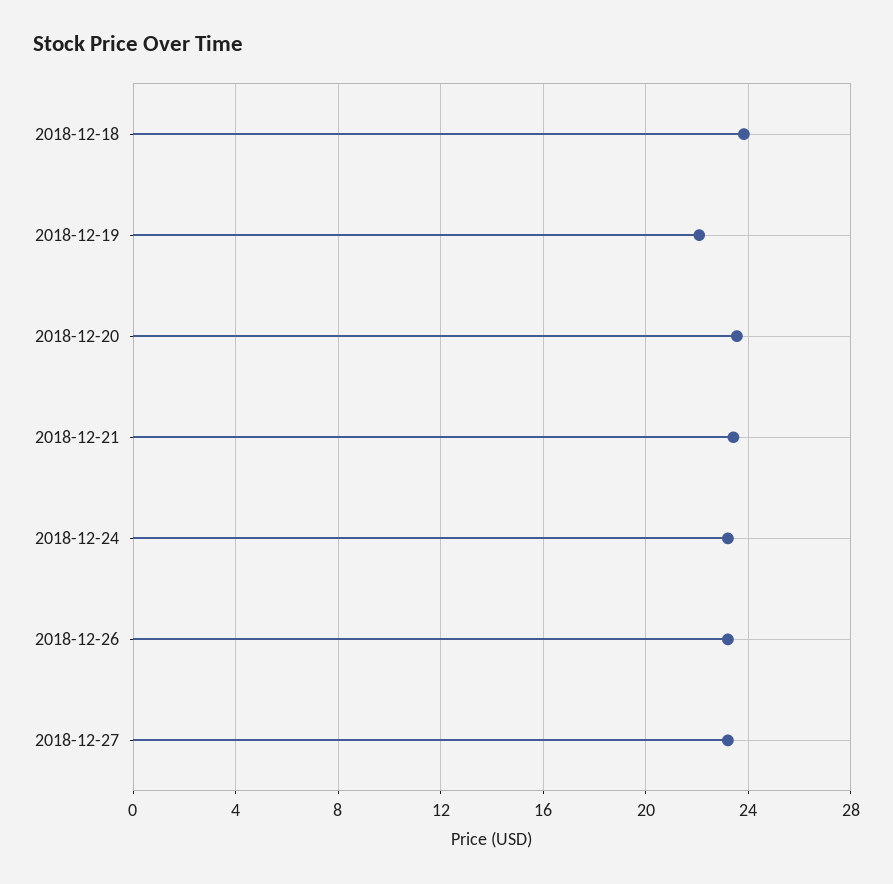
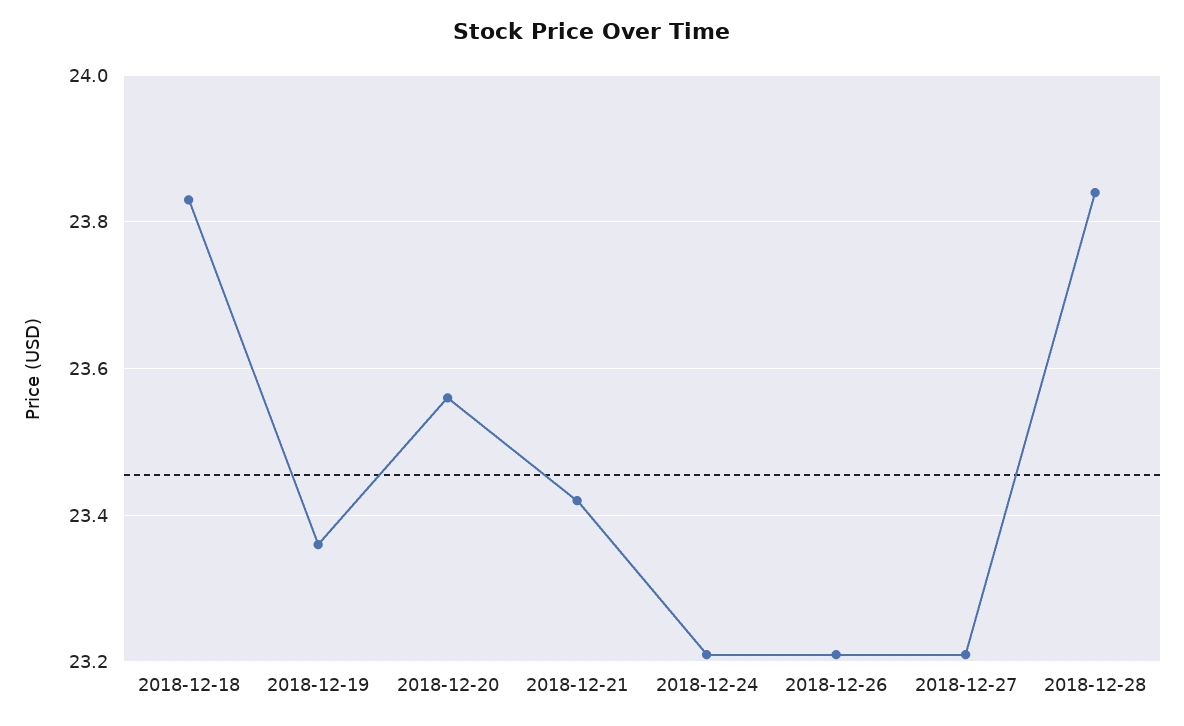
2018-12-19: 22 -> 23.35
2018-12-28: none -> 23.85

